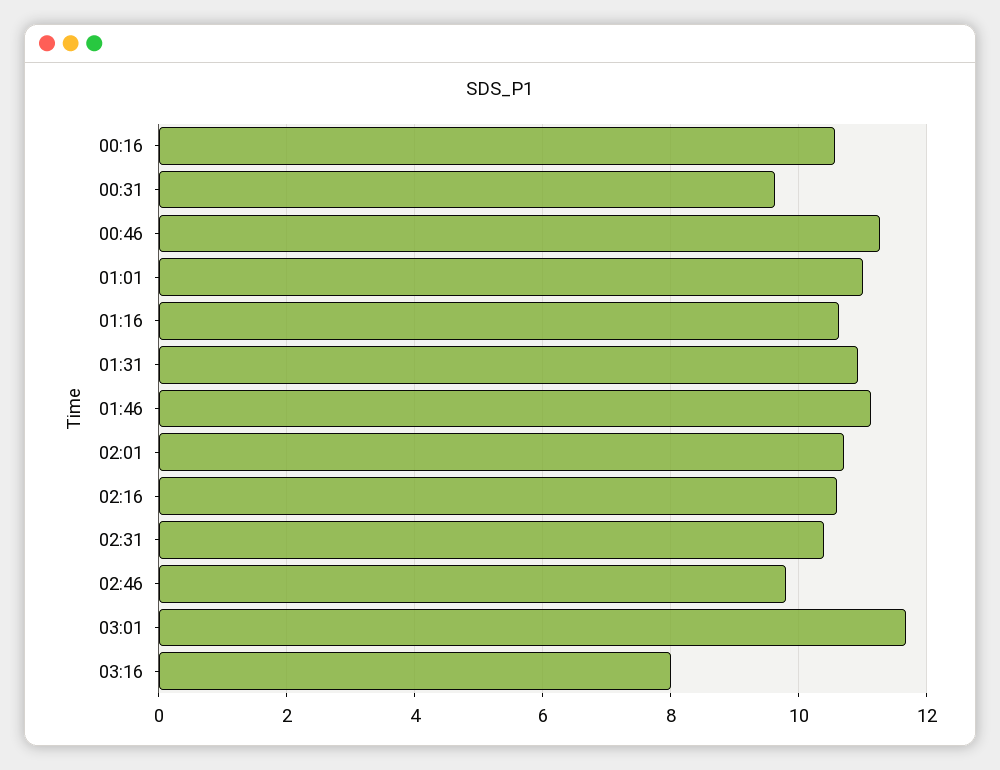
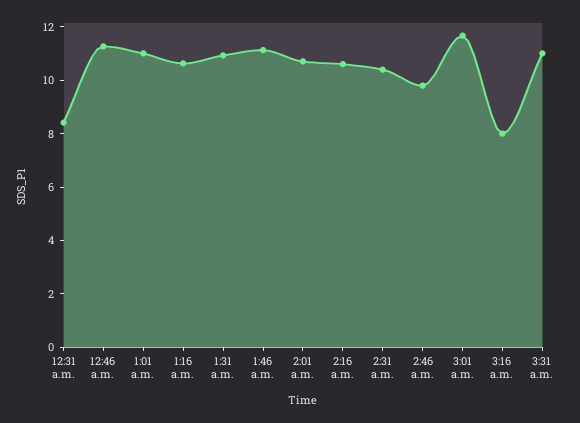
00:16: 10.6 -> none
00:31: 9.6 -> 8.5
3:31 a.m.: none -> 11

